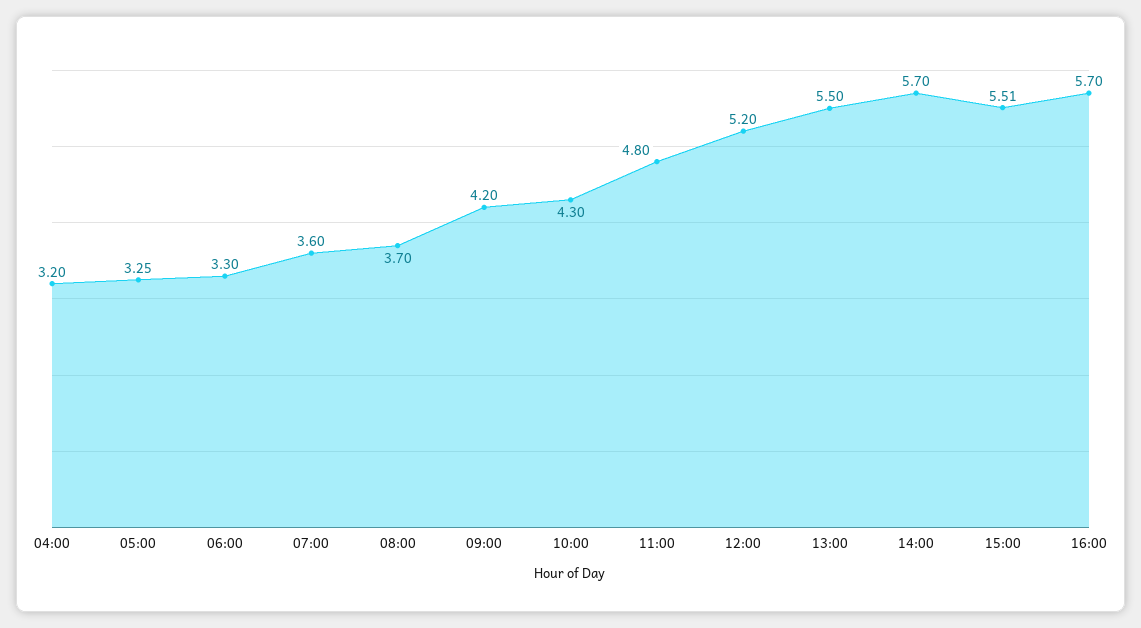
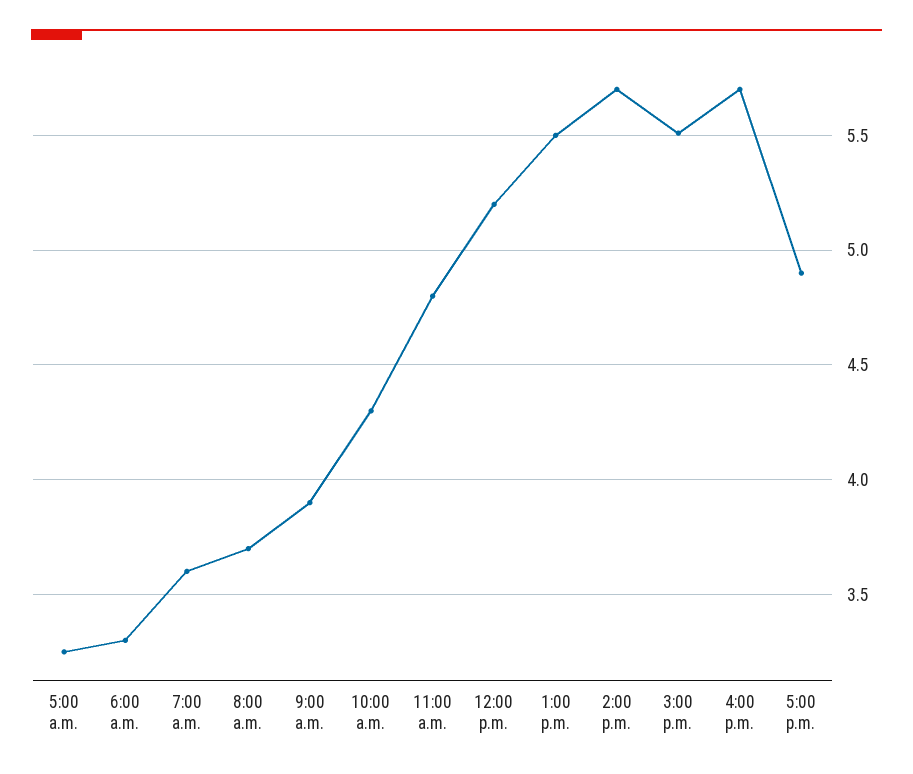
04:00: 3.2 -> none
09:00: 4.2 -> 3.9
5:00 p.m.: none -> 4.9

